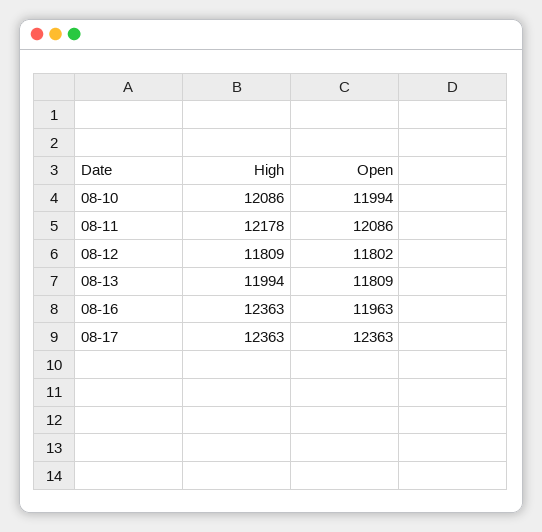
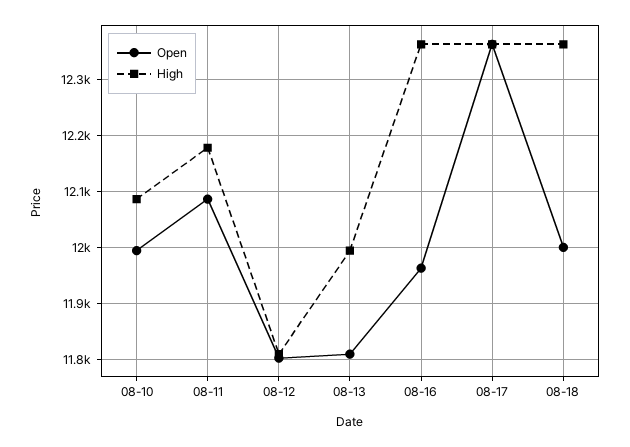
Open, 08-18: none -> 12000
High, 08-18: none -> 12360

